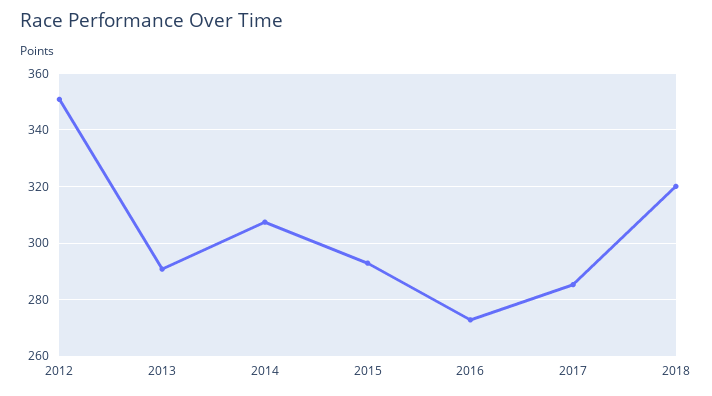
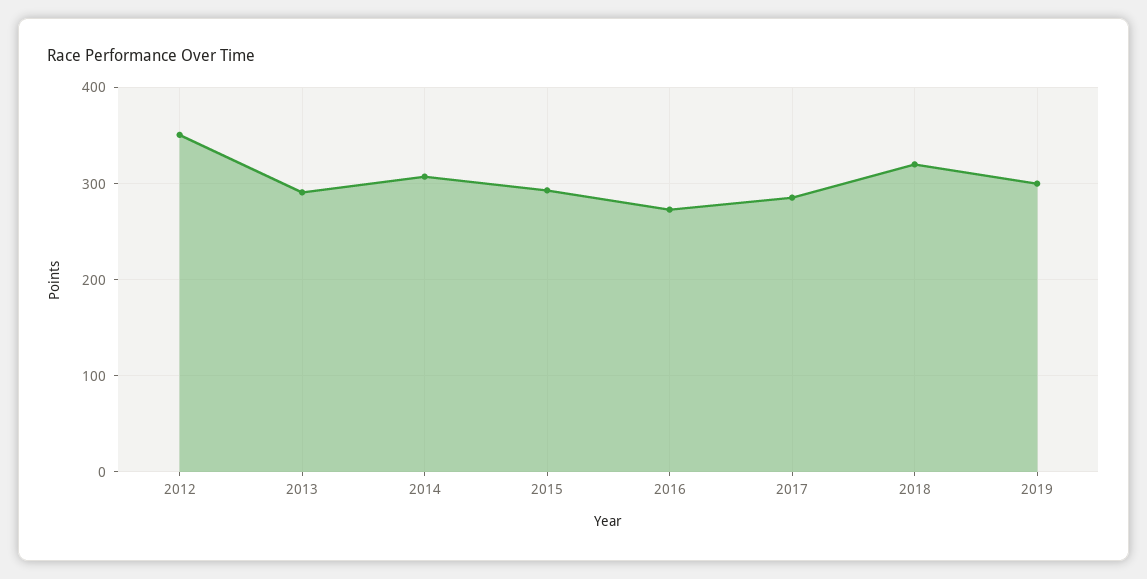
2019: none -> 300

